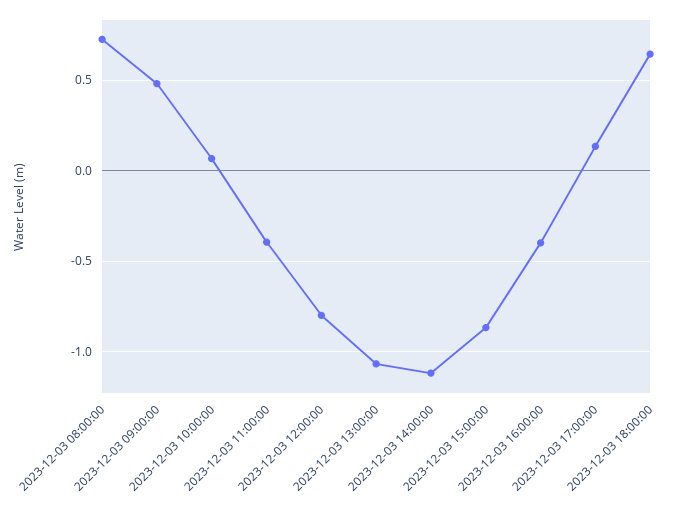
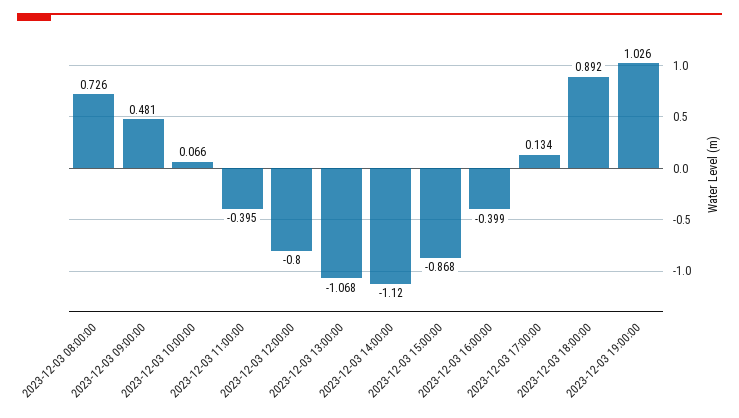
2023-12-03 18:00:00: 0.65 -> 0.892
2023-12-03 19:00:00: none -> 1.026

